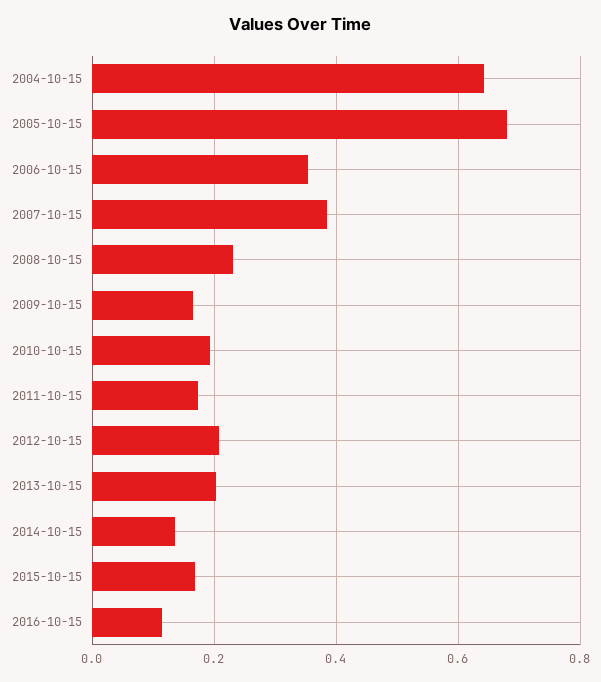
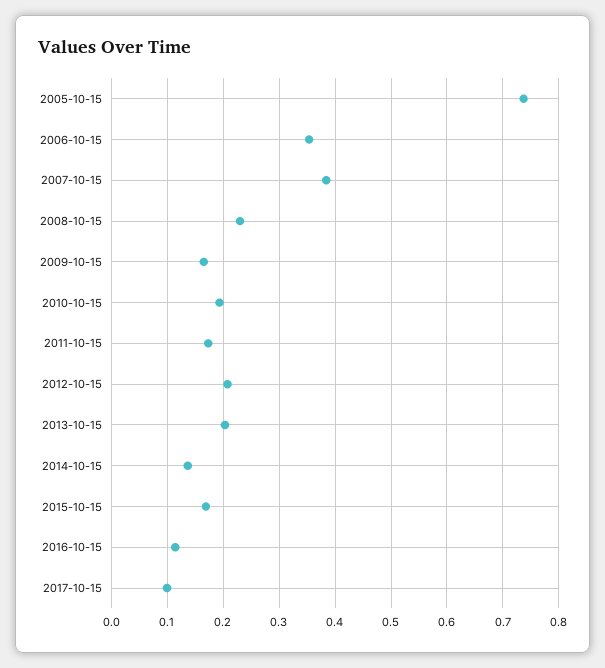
2004-10-15: 0.64 -> none
2005-10-15: 0.68 -> 0.74
2017-10-15: none -> 0.1

